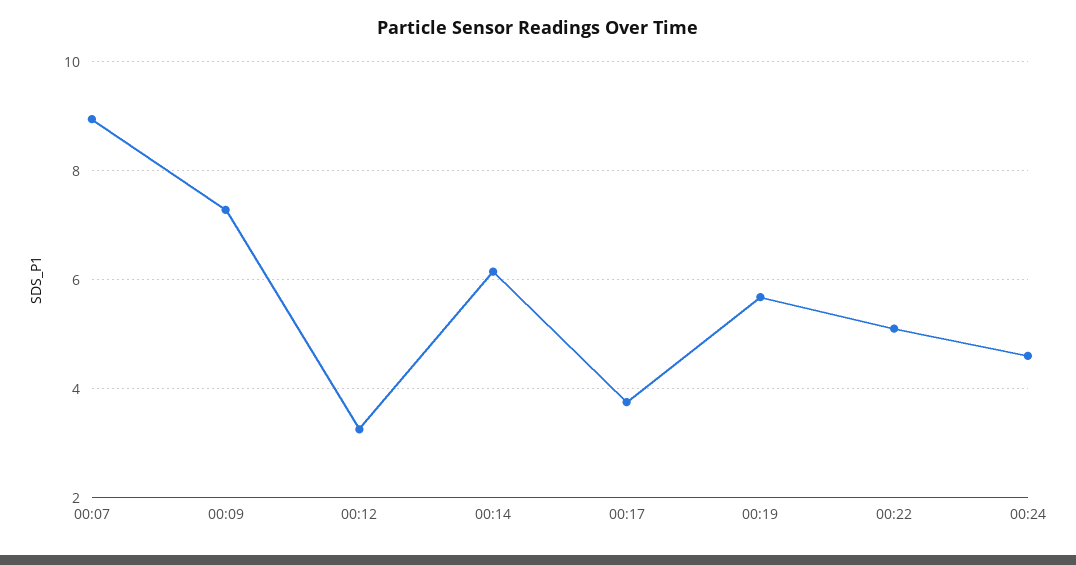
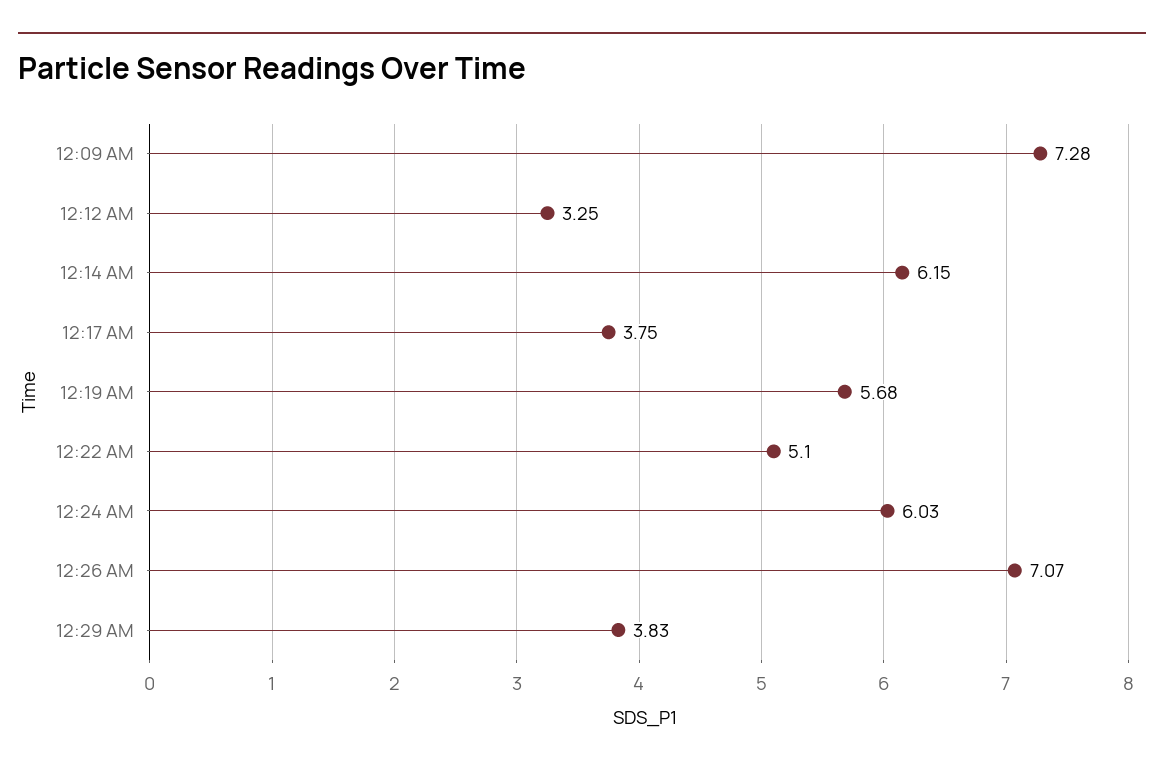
00:07: 9 -> none
00:24: 4.6 -> 6.03
12:26 AM: none -> 7.07
12:29 AM: none -> 3.83

